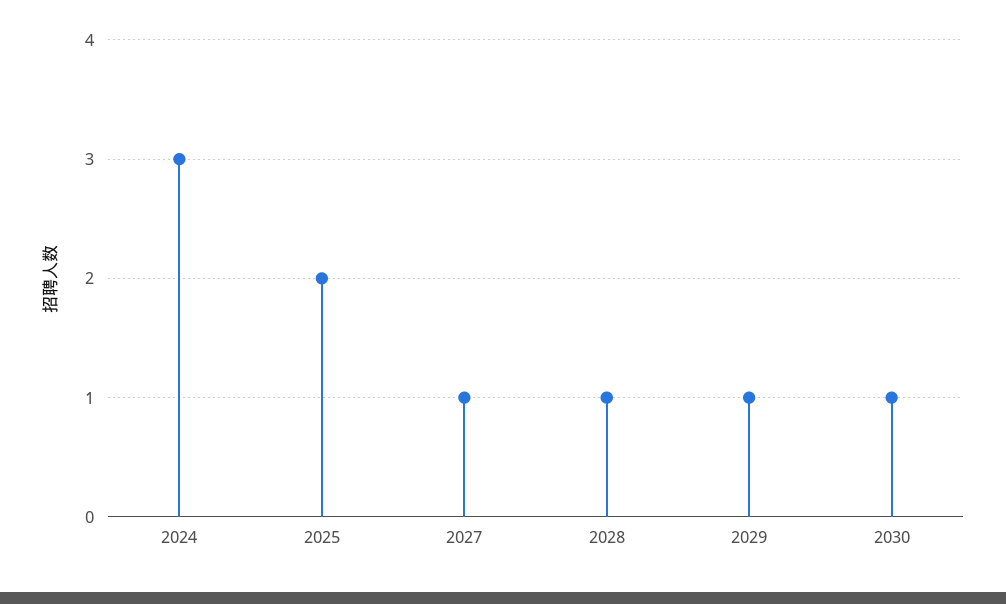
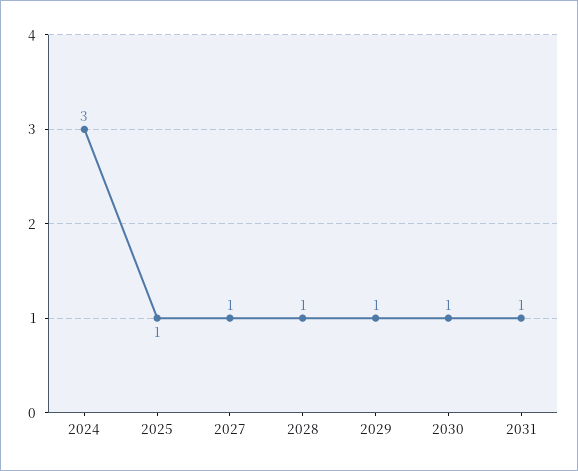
2025: 2 -> 1
2031: none -> 1

